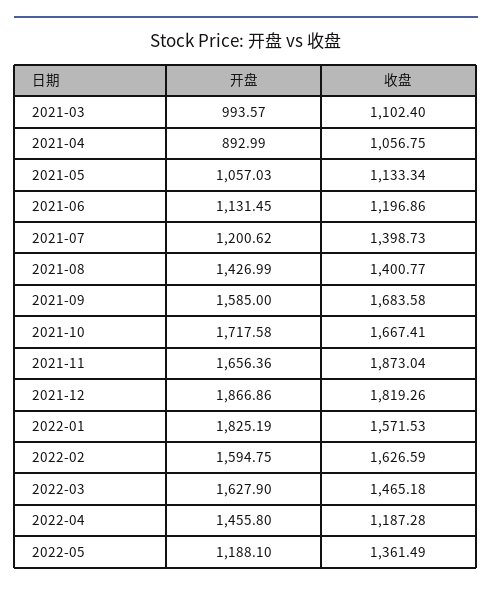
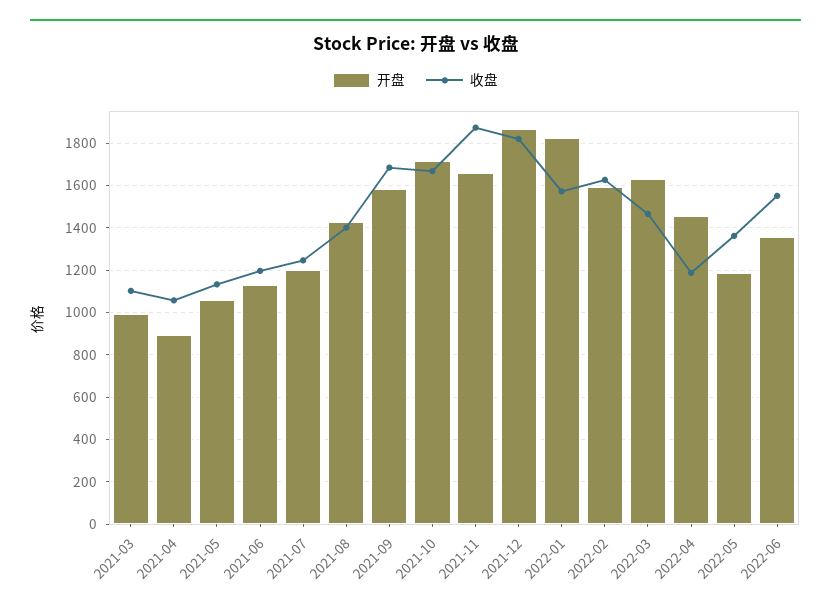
收盘, 2021-07: 1398.73 -> 1250
开盘, 2022-06: none -> 1350
收盘, 2022-06: none -> 1550

